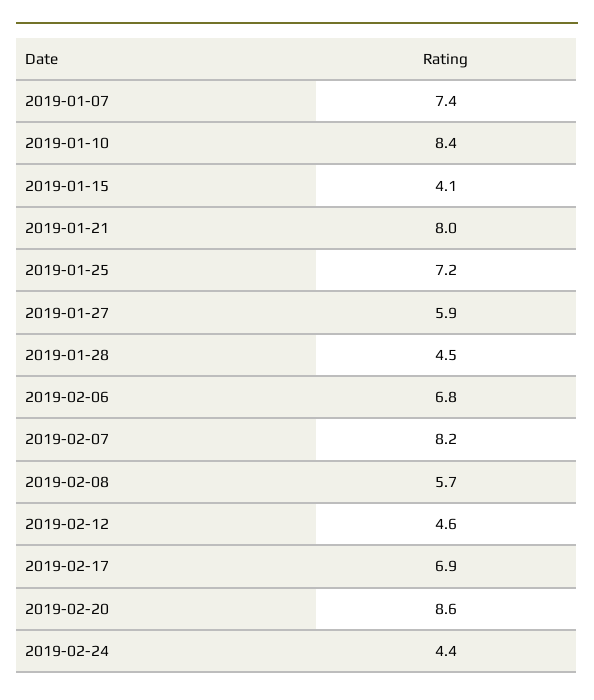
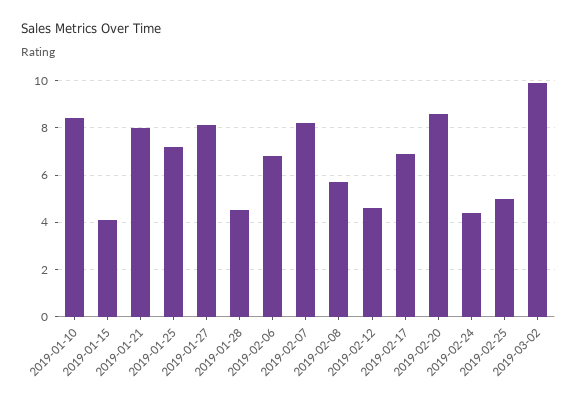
2019-01-07: 7.4 -> none
2019-01-27: 5.9 -> 8
2019-02-25: none -> 5
2019-03-02: none -> 10

